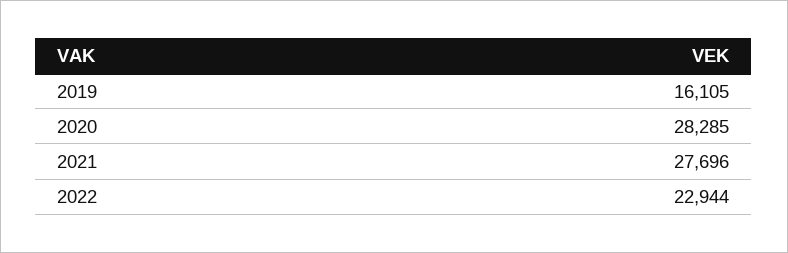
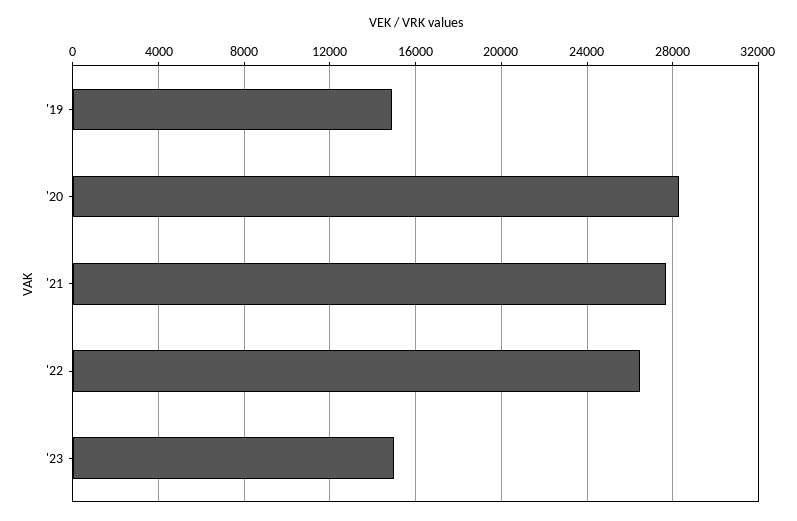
2019: 16105 -> 15000
2022: 22944 -> 26500
'23: none -> 15000

